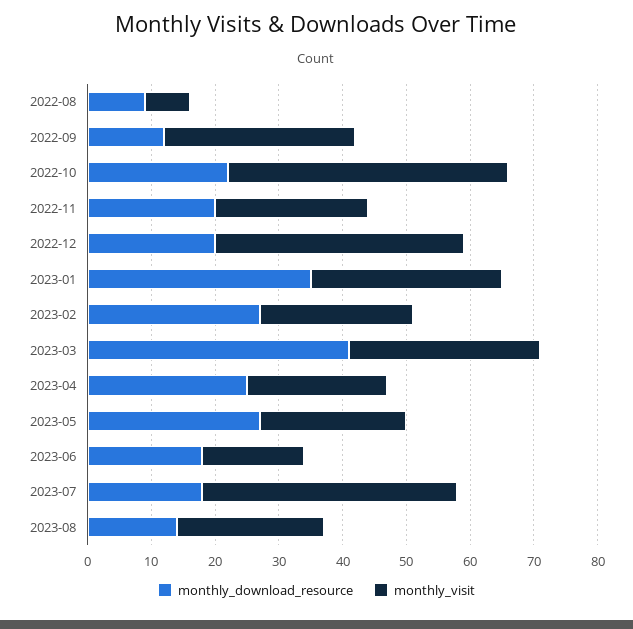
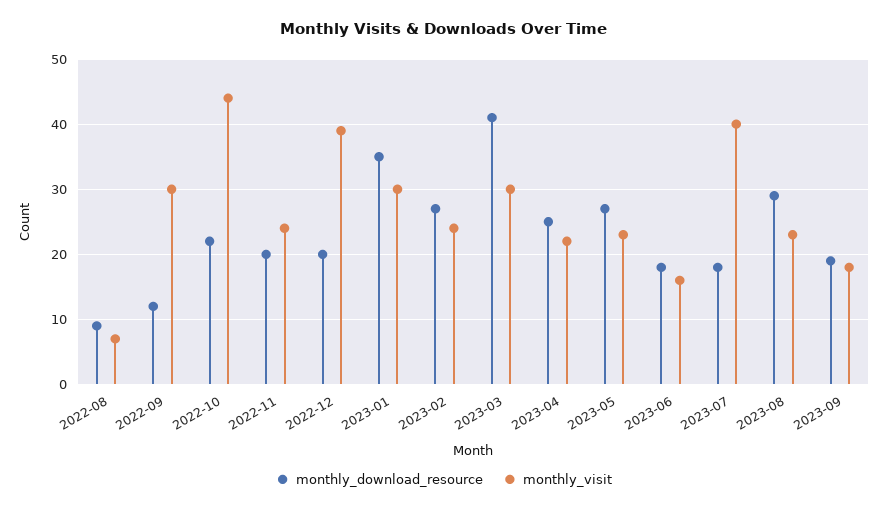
monthly_download_resource, 2023-08: 15 -> 29
monthly_download_resource, 2023-09: none -> 19
monthly_visit, 2023-09: none -> 18

